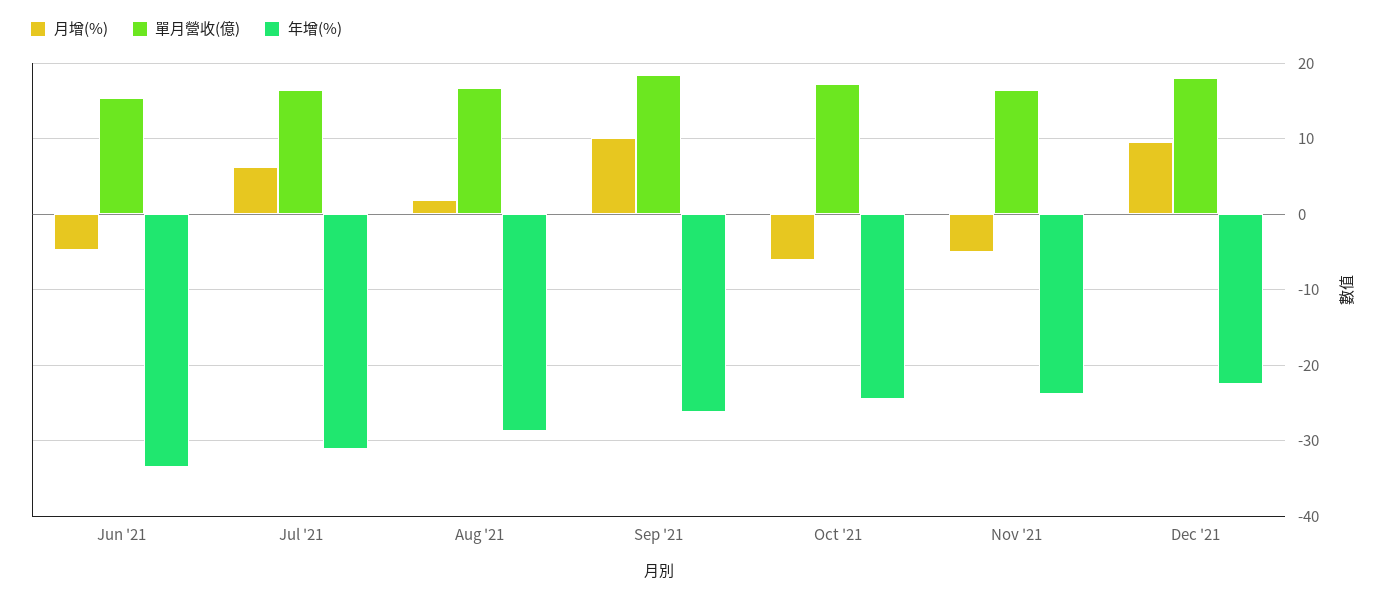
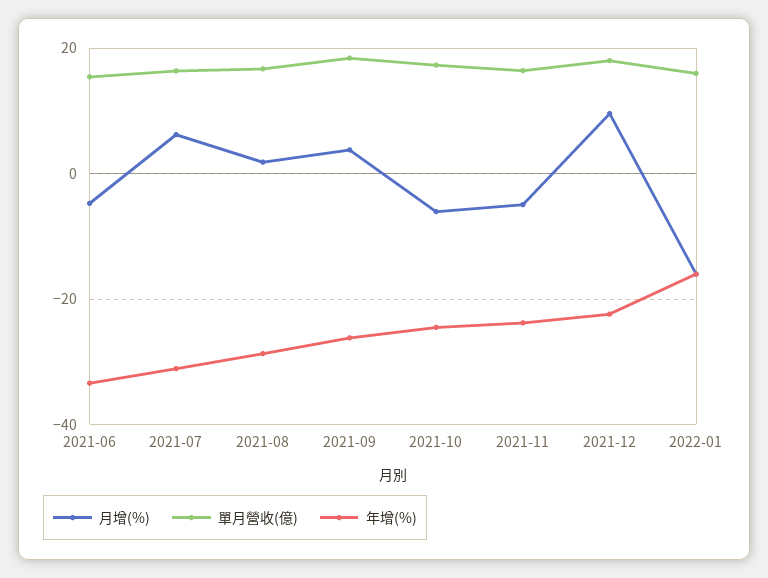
月增(%), Sep '21: 10 -> 4
月增(%), 2022-01: none -> -16
單月營收(億), 2022-01: none -> 16
年增(%), 2022-01: none -> -16

